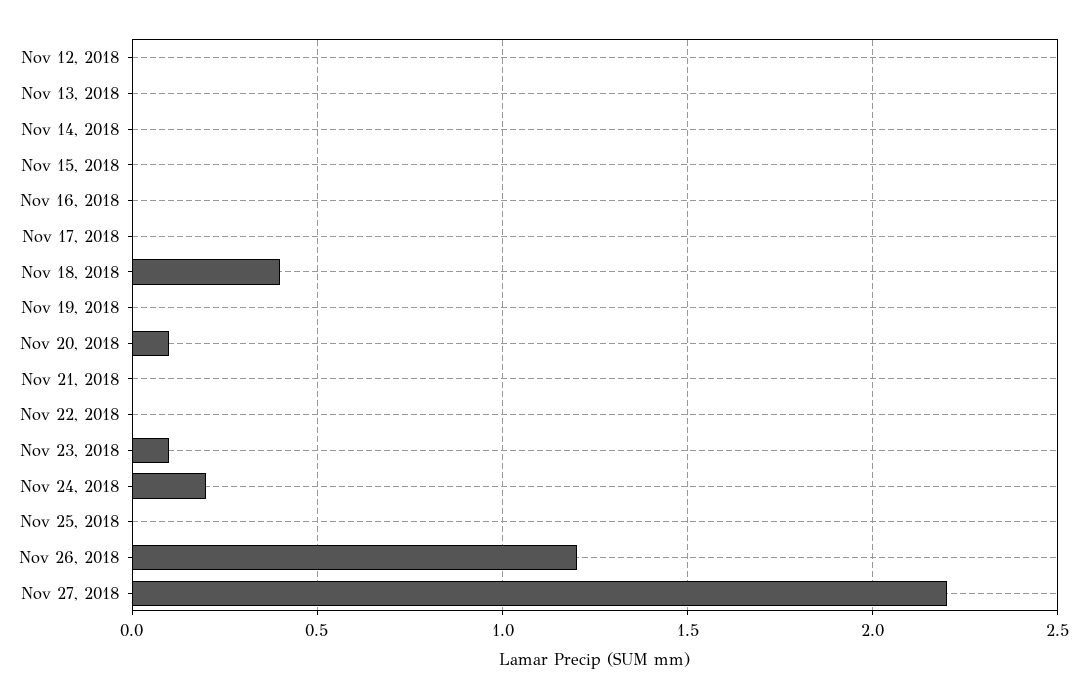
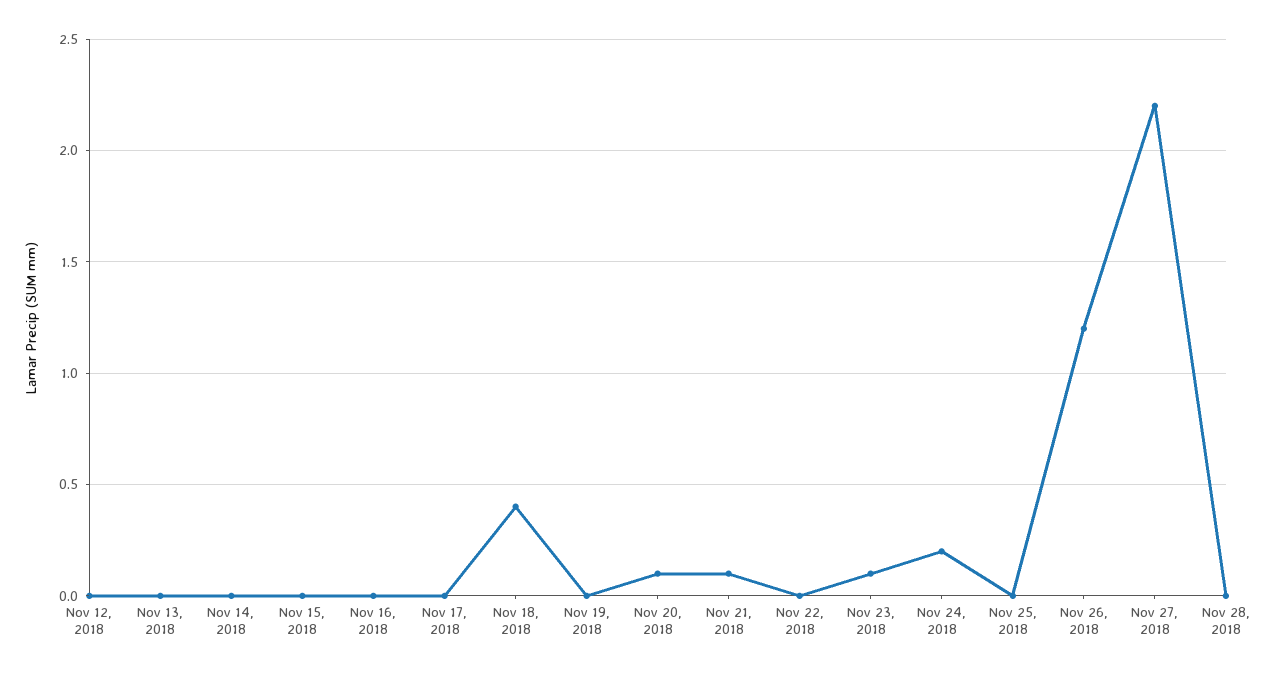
Nov 21, 2018: 0 -> 0.1
Nov 28, 2018: none -> 0

